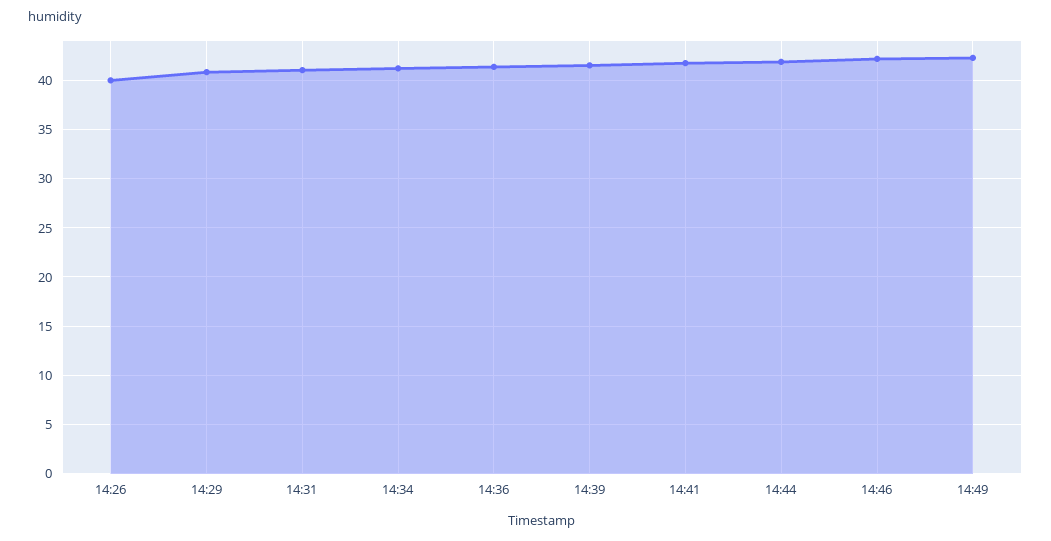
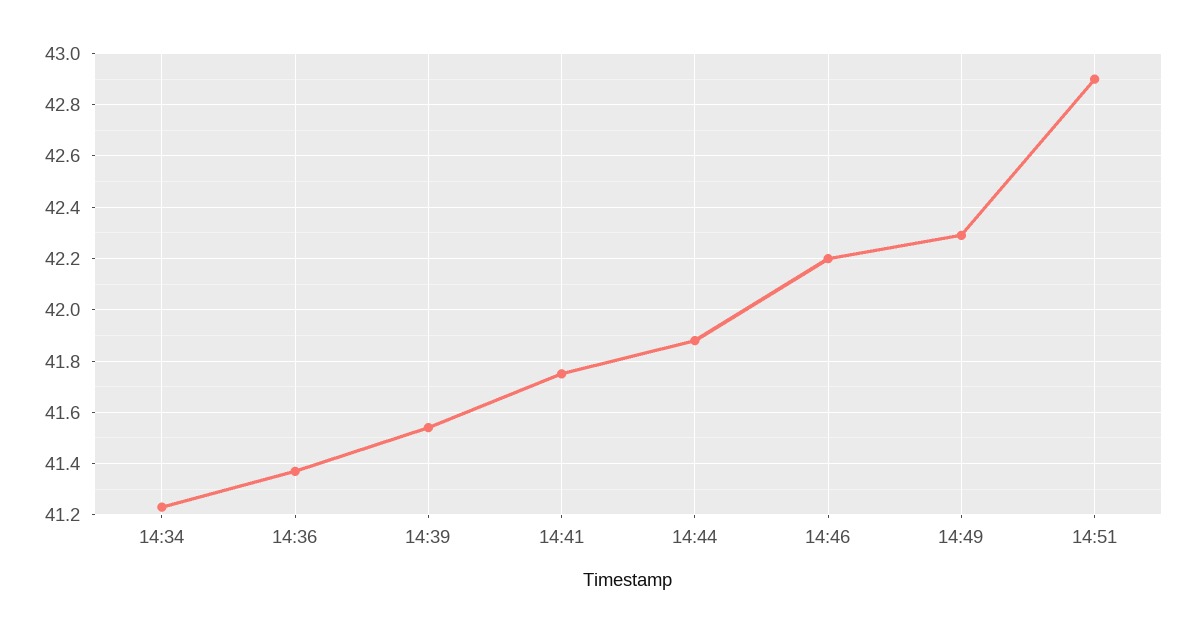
14:26: 40 -> none
14:29: 41 -> none
14:31: 41 -> none
14:51: none -> 42.9

